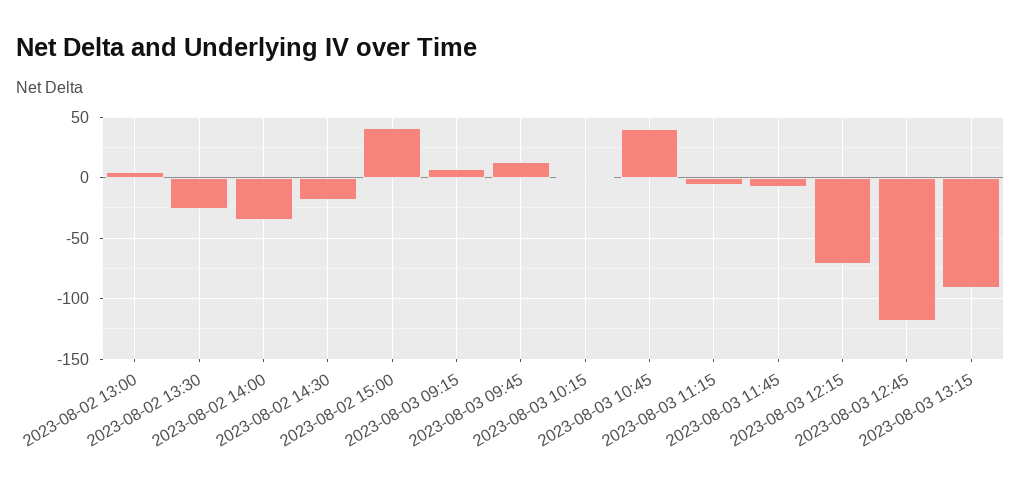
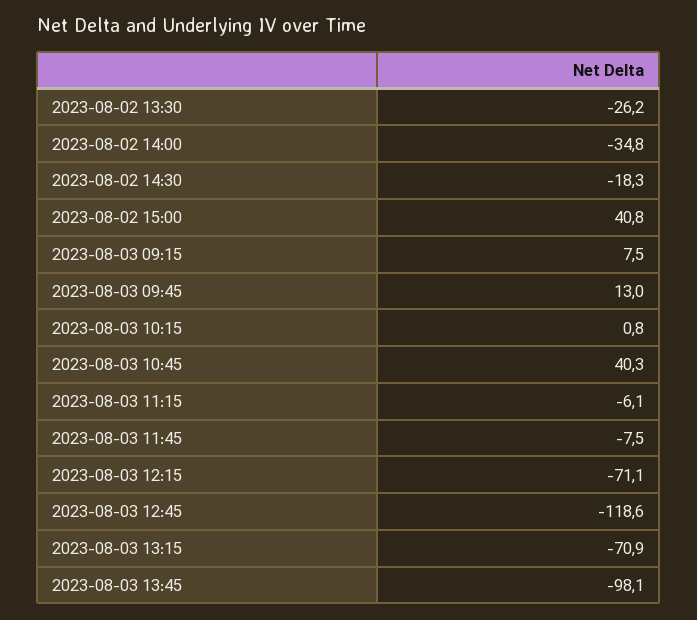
2023-08-02 13:00: 5 -> none
2023-08-03 13:15: -90 -> -70.9
2023-08-03 13:45: none -> -98.1

